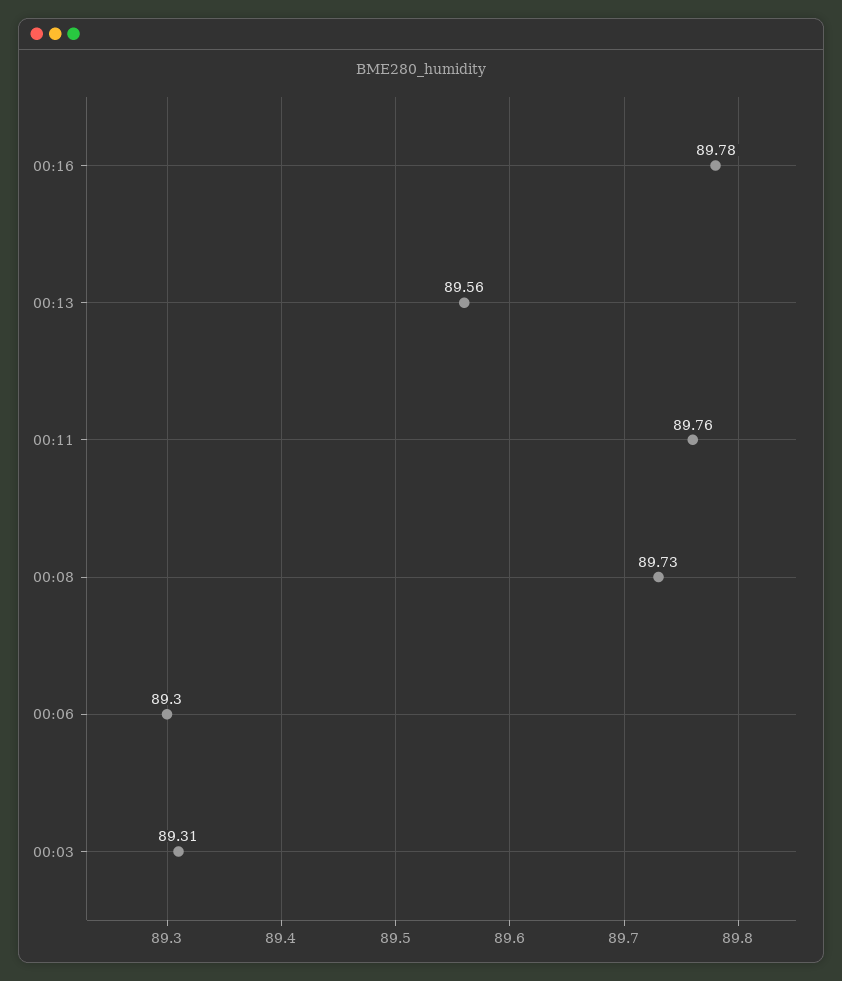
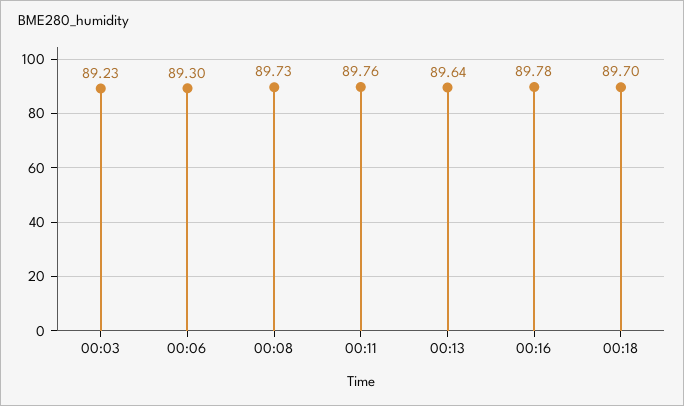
00:13: 89.56 -> 89.64
00:03: 89.31 -> 89.23
00:18: none -> 89.7

